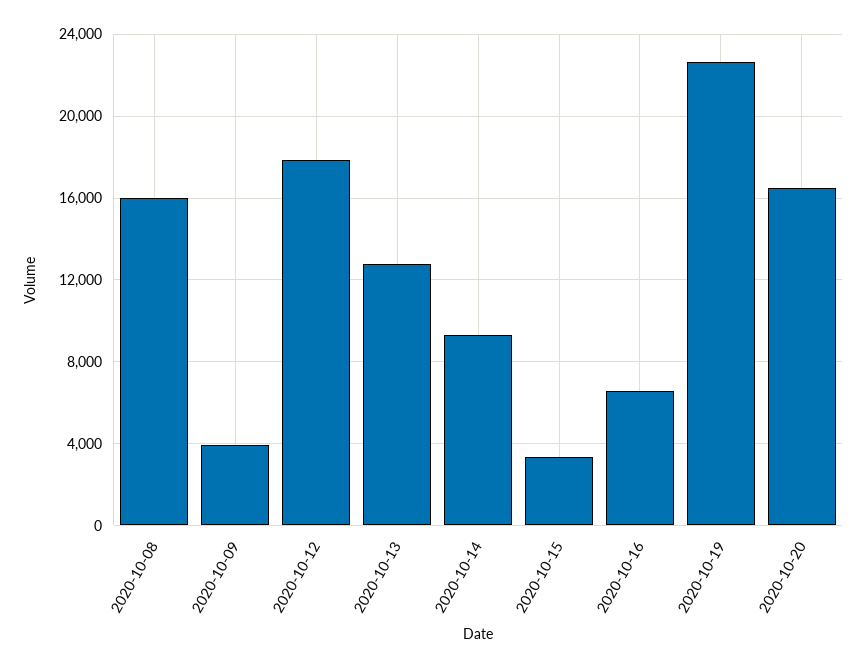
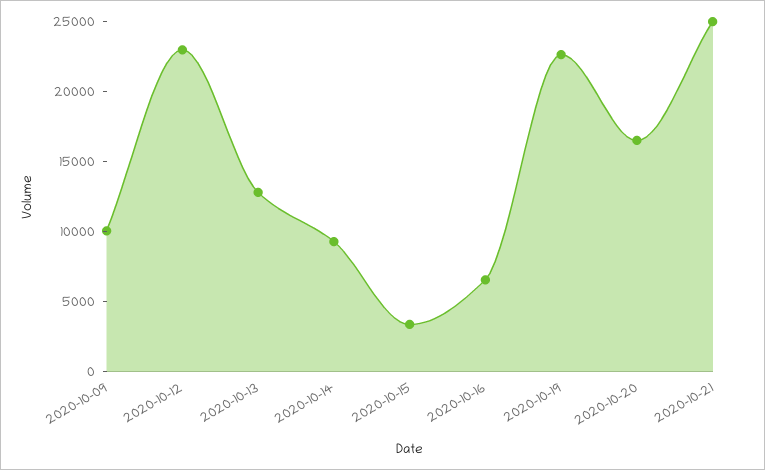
2020-10-08: 16000 -> none
2020-10-09: 4000 -> 10000
2020-10-12: 18000 -> 23000
2020-10-21: none -> 25000

